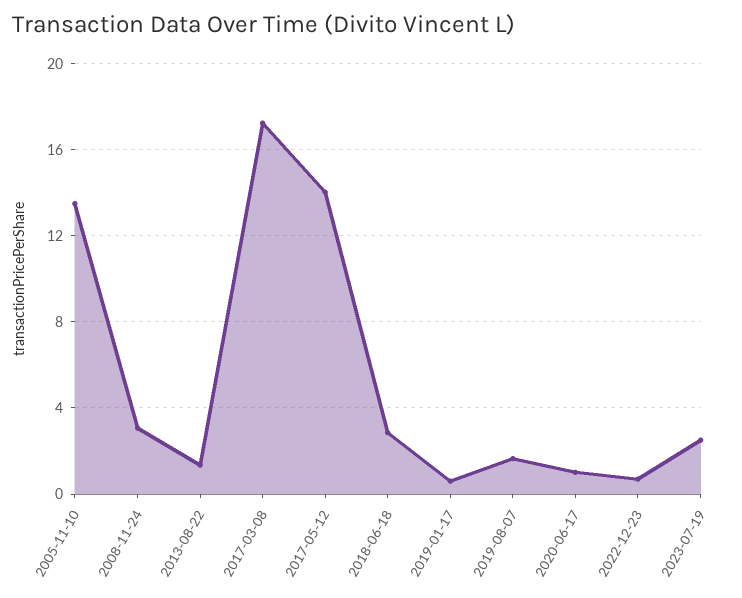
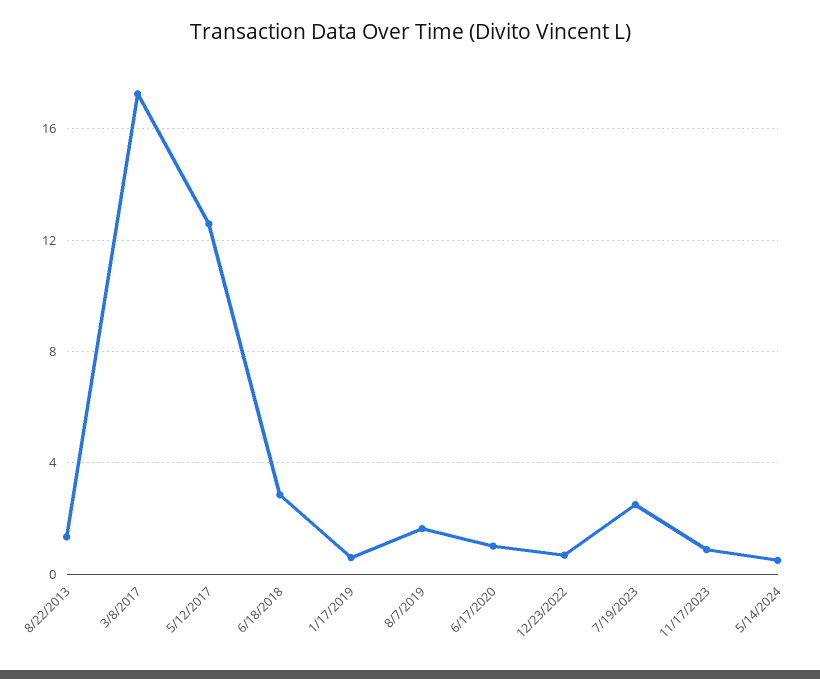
2005-11-10: 13.5 -> none
2008-11-24: 3 -> none
2017-05-12: 14 -> 12.5
11/17/2023: none -> 1
5/14/2024: none -> 0.5

